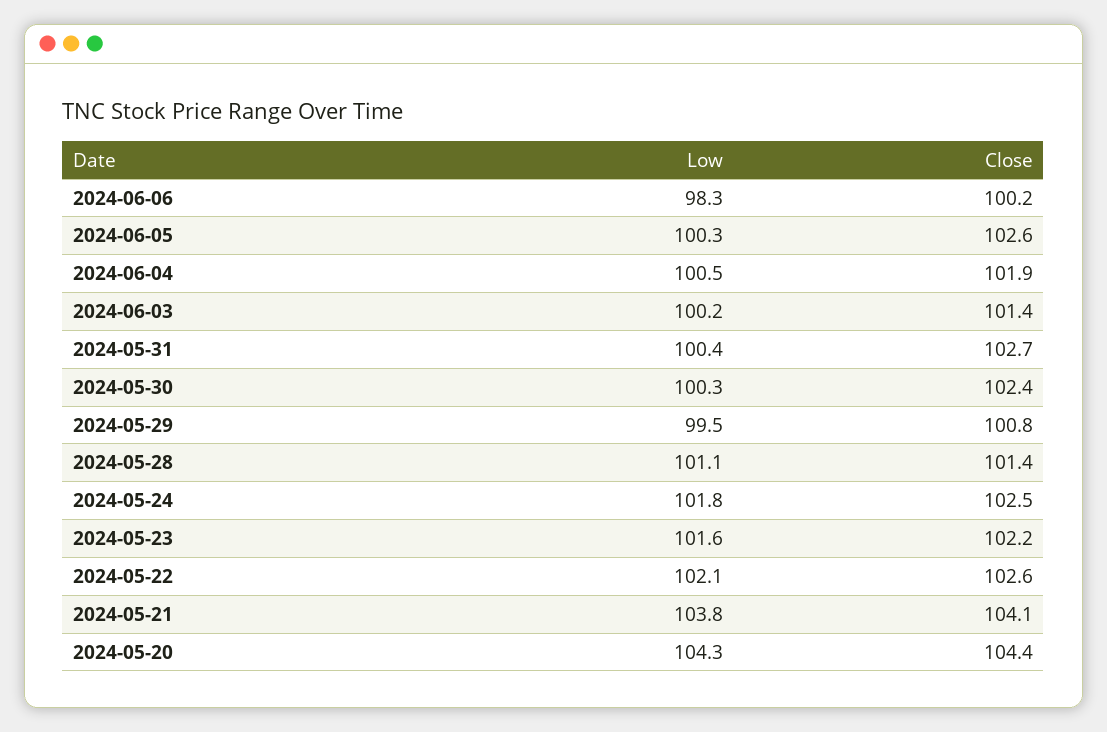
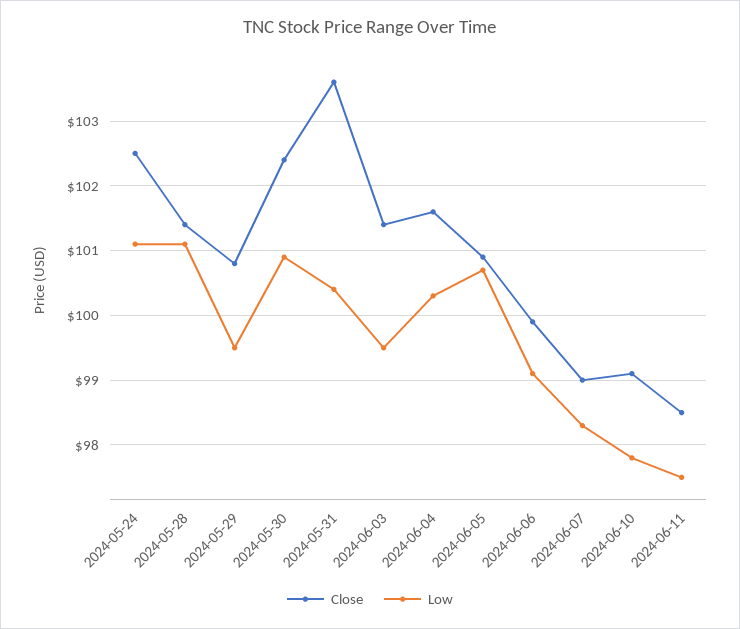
Low, 2024-06-06: 98.3 -> 99.1
Close, 2024-06-06: 100.2 -> 99.9
Low, 2024-06-05: 100.3 -> 100.7
Close, 2024-06-05: 102.6 -> 100.9
Low, 2024-06-04: 100.5 -> 100.3
Close, 2024-06-04: 101.9 -> 101.6
Low, 2024-06-03: 100.2 -> 99.5
Close, 2024-05-31: 102.7 -> 103.6
Low, 2024-05-30: 100.3 -> 100.9
Low, 2024-05-24: 101.8 -> 101.1
Low, 2024-05-23: 101.6 -> none
Close, 2024-05-23: 102.2 -> none
Low, 2024-05-22: 102.1 -> none
Close, 2024-05-22: 102.6 -> none
Low, 2024-05-21: 103.8 -> none
Close, 2024-05-21: 104.1 -> none
Low, 2024-05-20: 104.3 -> none
Close, 2024-05-20: 104.4 -> none
Close, 2024-06-07: none -> 99
Low, 2024-06-07: none -> 98.3
Close, 2024-06-10: none -> 99.1
Low, 2024-06-10: none -> 97.8
Close, 2024-06-11: none -> 98.5
Low, 2024-06-11: none -> 97.5

